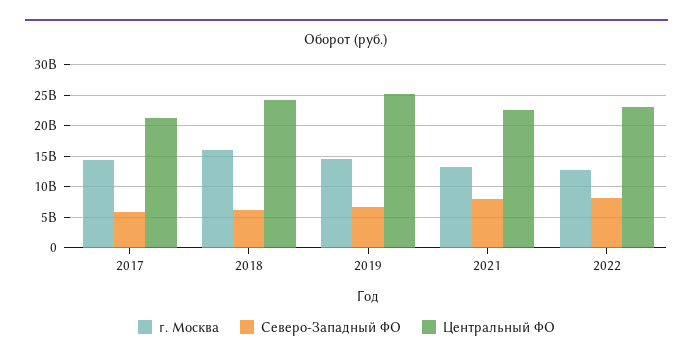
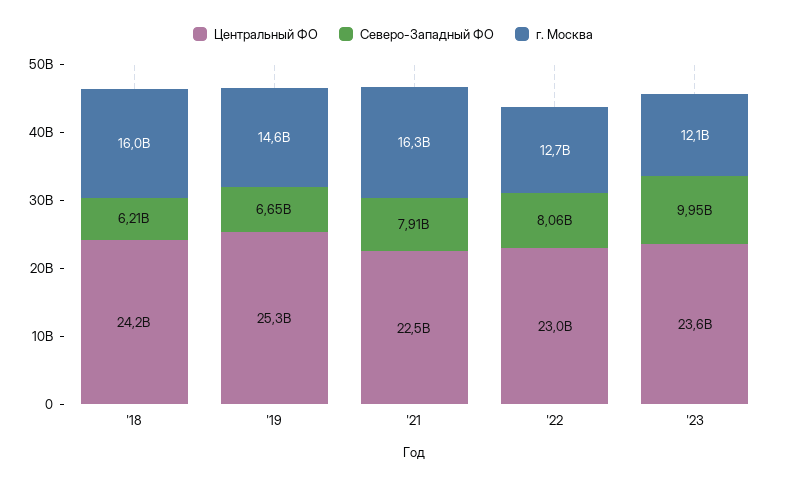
г. Москва, 2017: 14000000000 -> none
Северо-Западный ФО, 2017: 6000000000 -> none
Центральный ФО, 2017: 21000000000 -> none
г. Москва, 2021: 13000000000 -> 16300000000
Центральный ФО, '23: none -> 23600000000
Северо-Западный ФО, '23: none -> 9950000000
г. Москва, '23: none -> 12100000000

